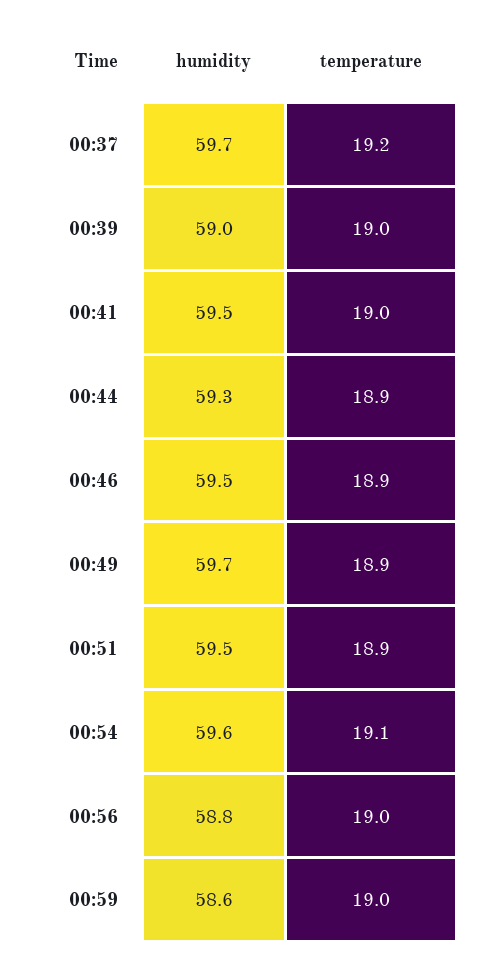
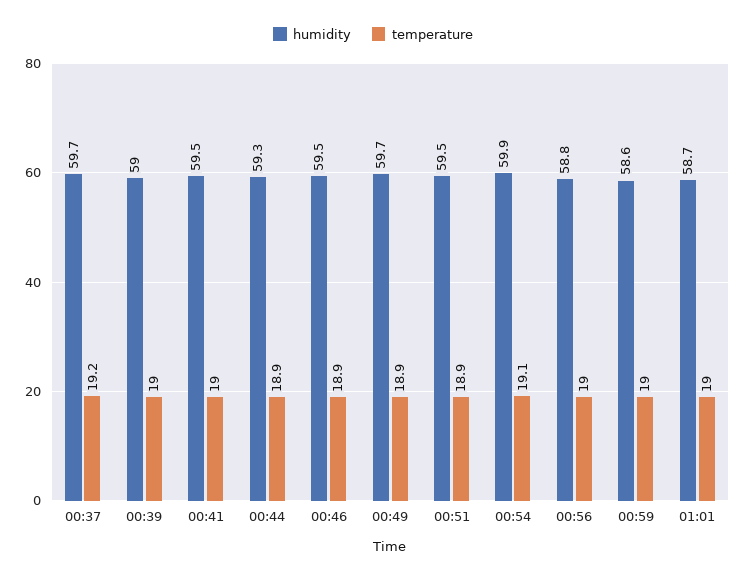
humidity, 00:54: 59.6 -> 59.9
humidity, 01:01: none -> 58.7
temperature, 01:01: none -> 19

